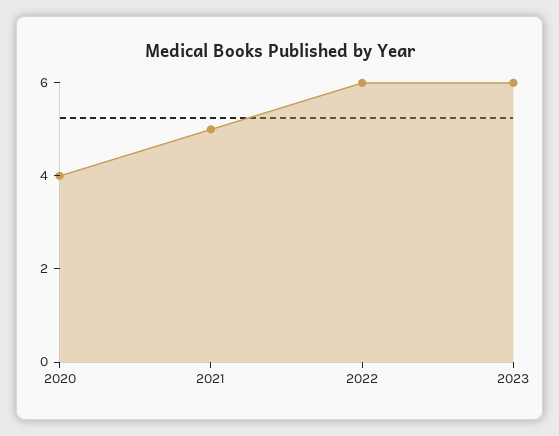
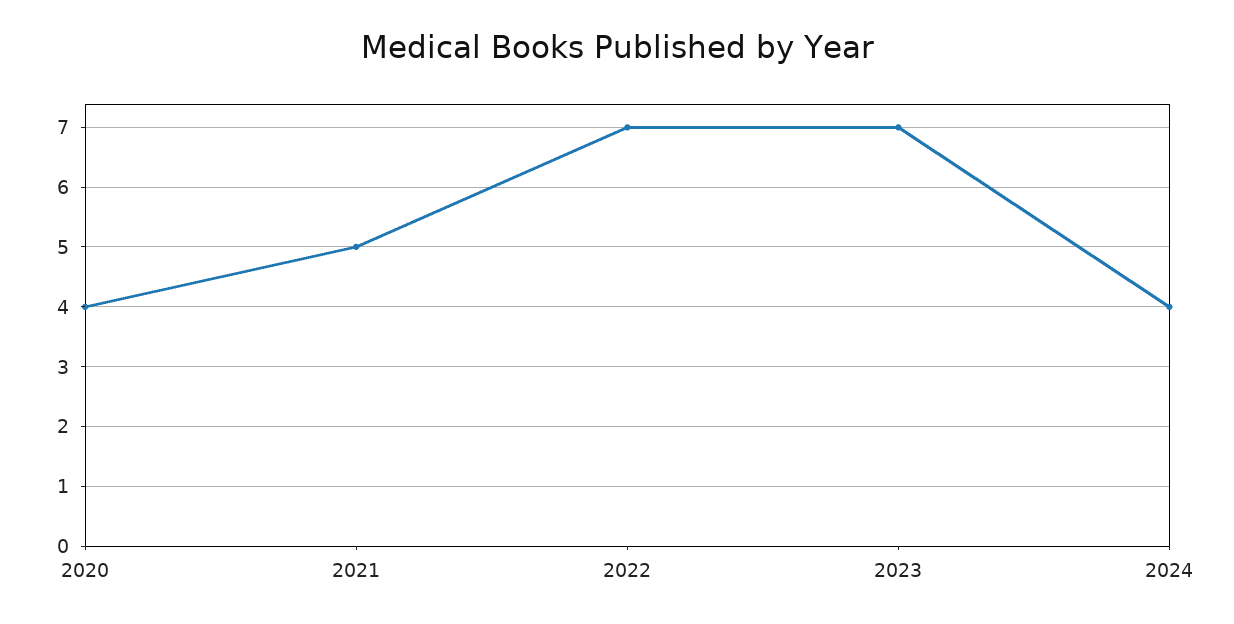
2022: 6 -> 7
2023: 6 -> 7
2024: none -> 4

